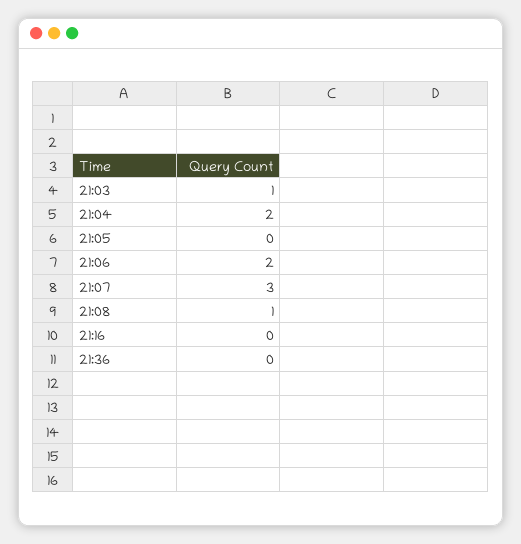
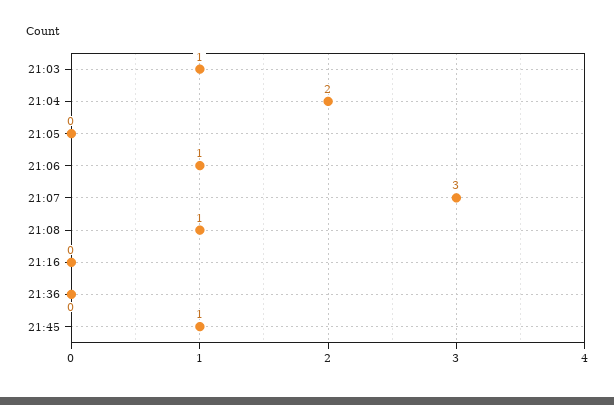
21:06: 2 -> 1
21:45: none -> 1

